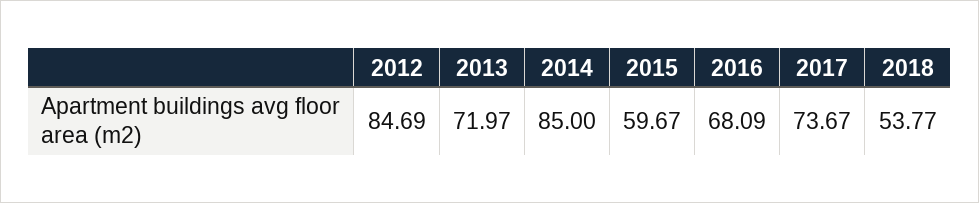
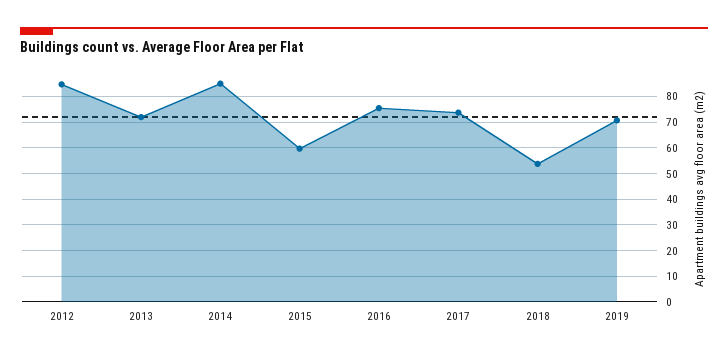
2016: 68.09 -> 75
2019: none -> 70

